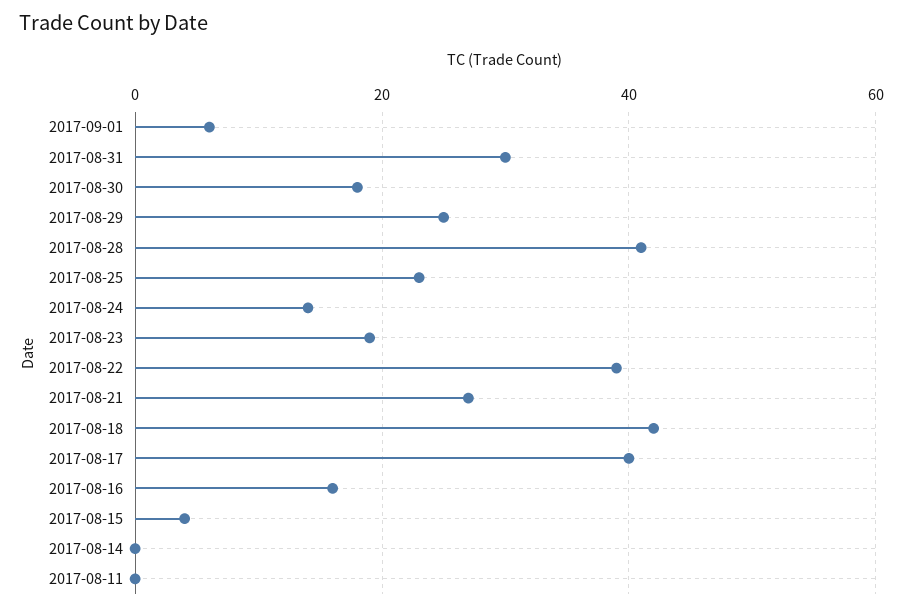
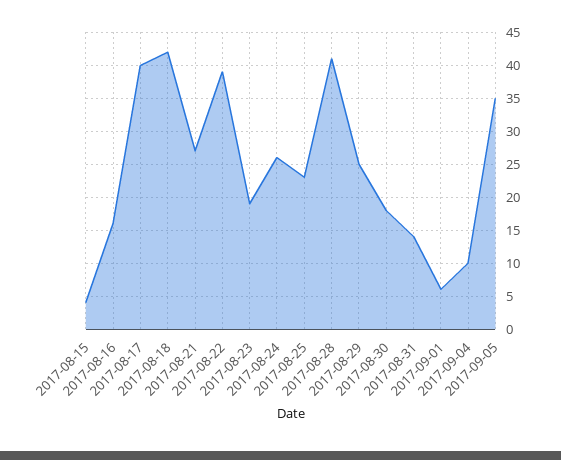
2017-08-31: 30 -> 14
2017-08-24: 15 -> 26
2017-08-14: 0 -> none
2017-08-11: 0 -> none
2017-09-04: none -> 10
2017-09-05: none -> 35

